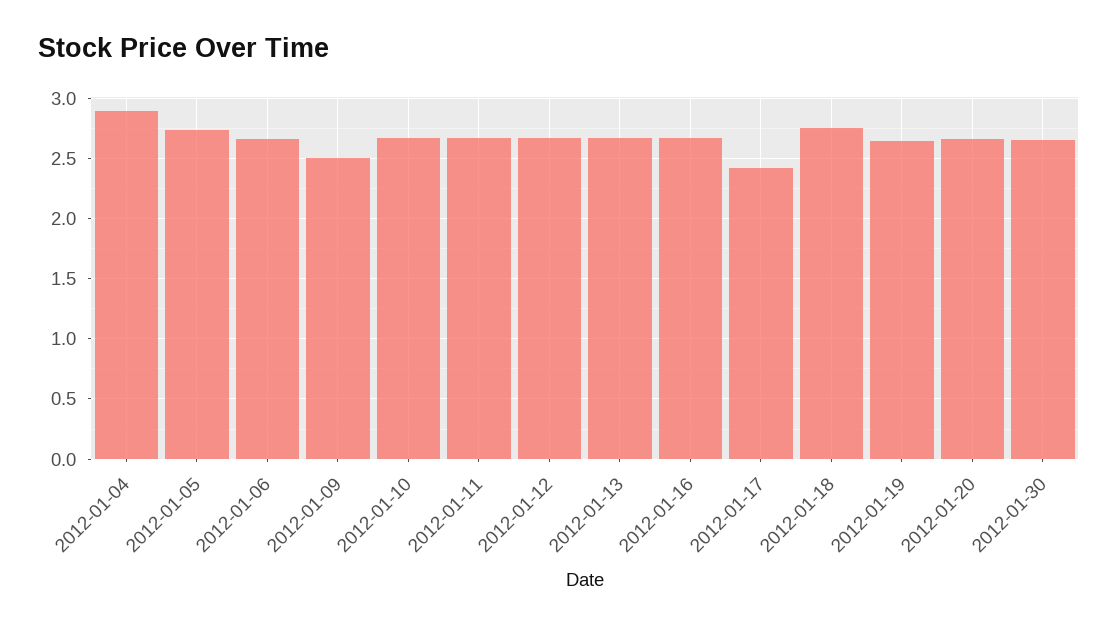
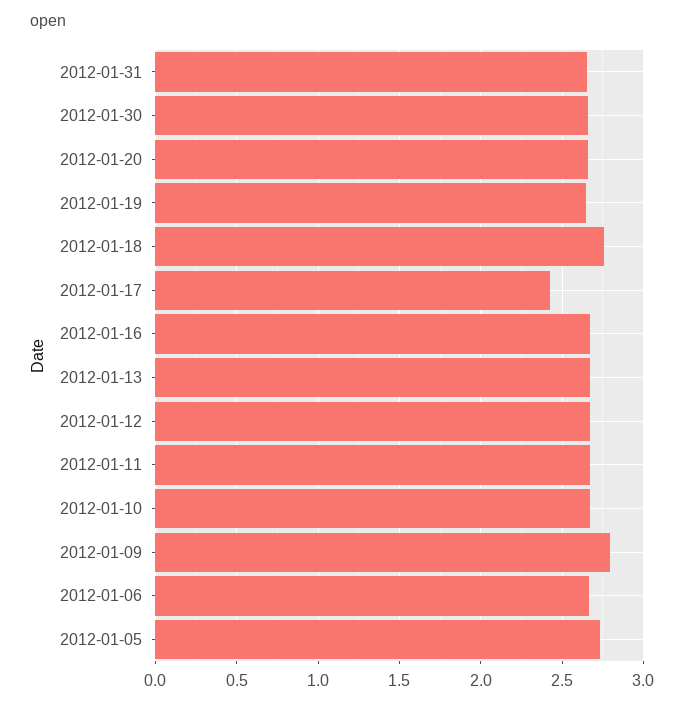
2012-01-04: 2.9 -> none
2012-01-09: 2.5 -> 2.8
2012-01-31: none -> 2.65

